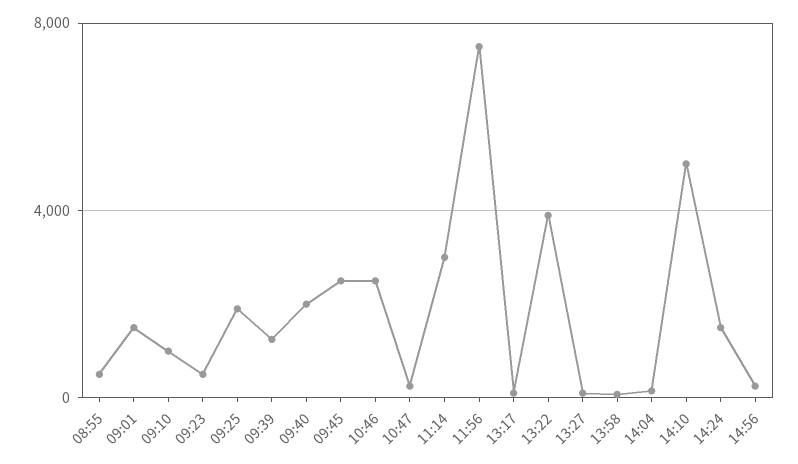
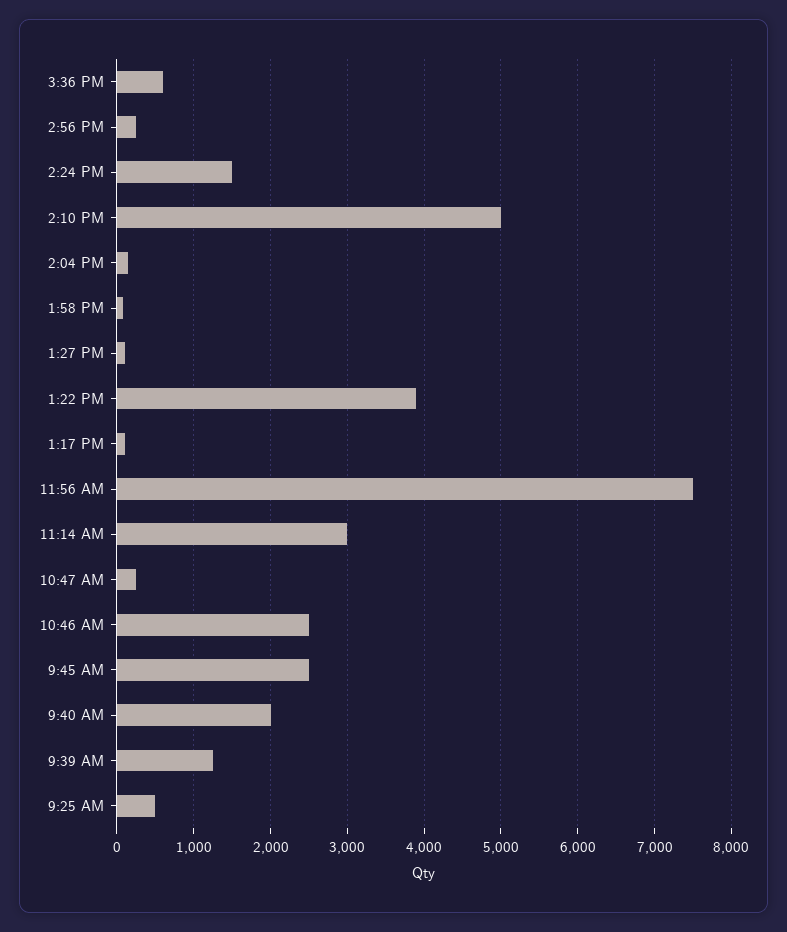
08:55: 500 -> none
09:01: 1500 -> none
09:10: 1000 -> none
09:23: 500 -> none
09:25: 2000 -> 500
3:36 PM: none -> 600

